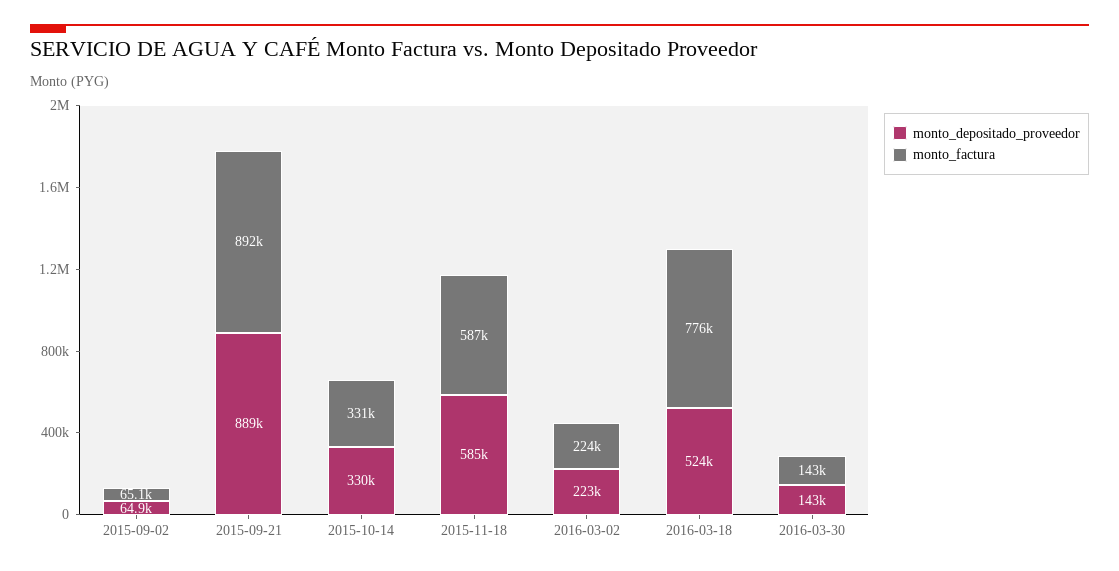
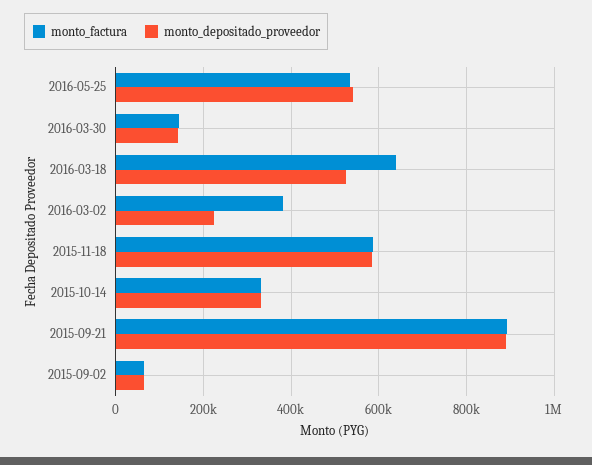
monto_factura, 2016-03-02: 224000 -> 380000
monto_factura, 2016-03-18: 776000 -> 640000
monto_factura, 2016-05-25: none -> 540000
monto_depositado_proveedor, 2016-05-25: none -> 540000

